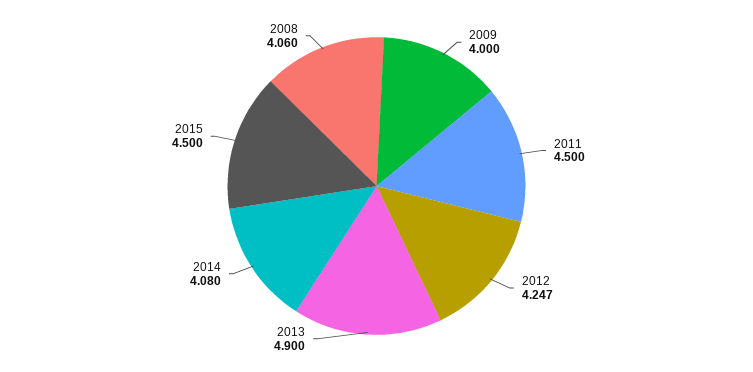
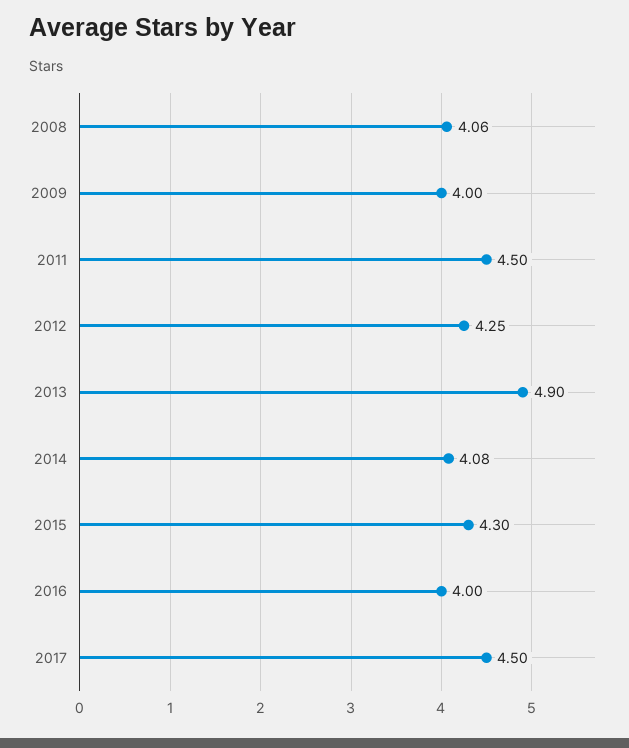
2015: 4.5 -> 4.3
2016: none -> 4
2017: none -> 4.5

